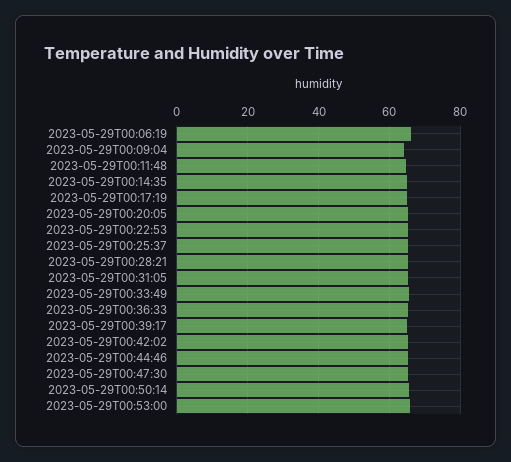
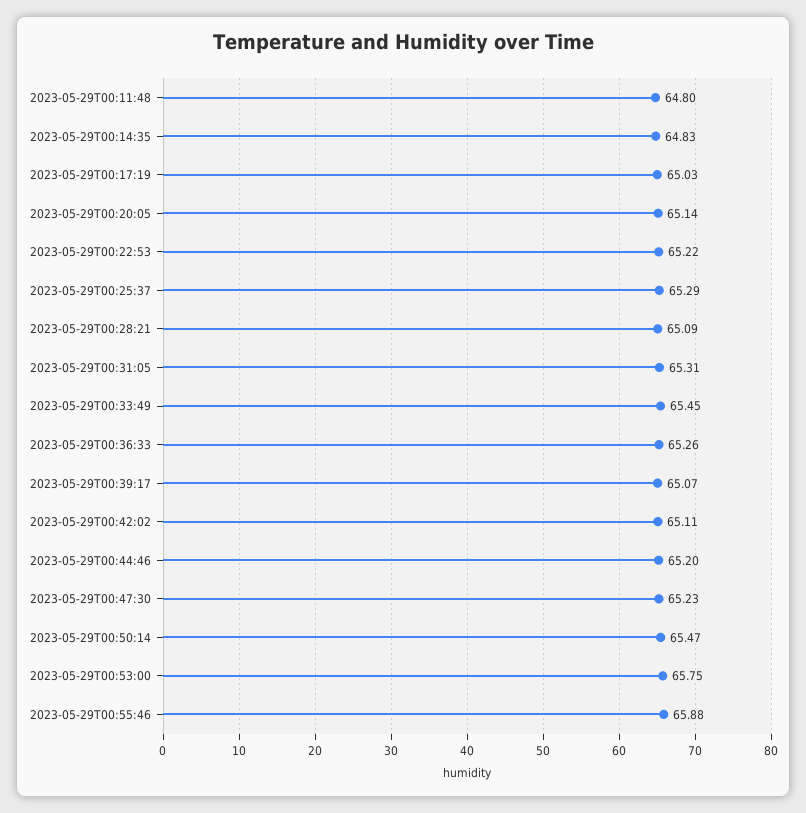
2023-05-29T00:06:19: 66 -> none
2023-05-29T00:09:04: 64 -> none
2023-05-29T00:55:46: none -> 65.88

